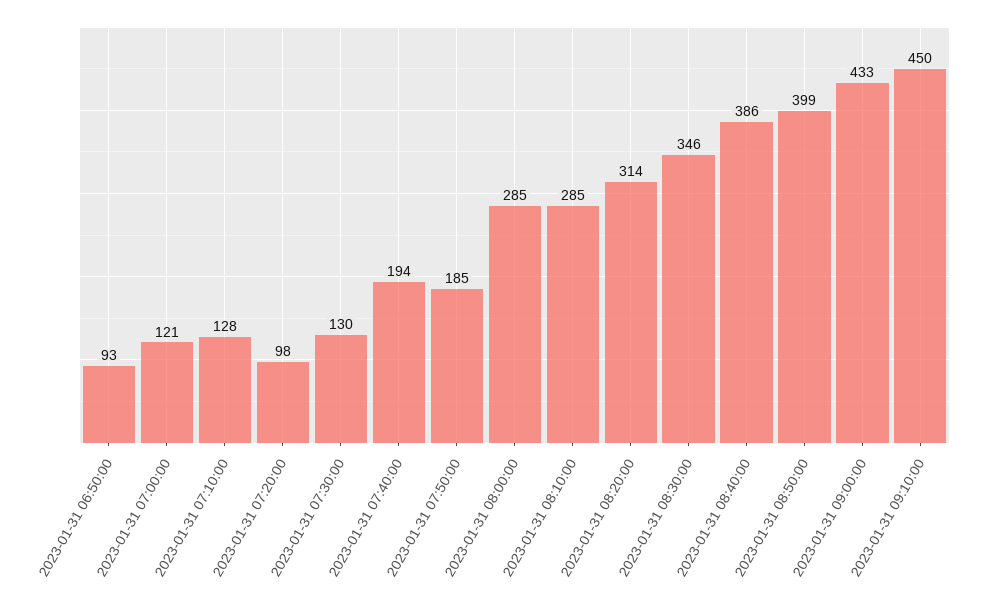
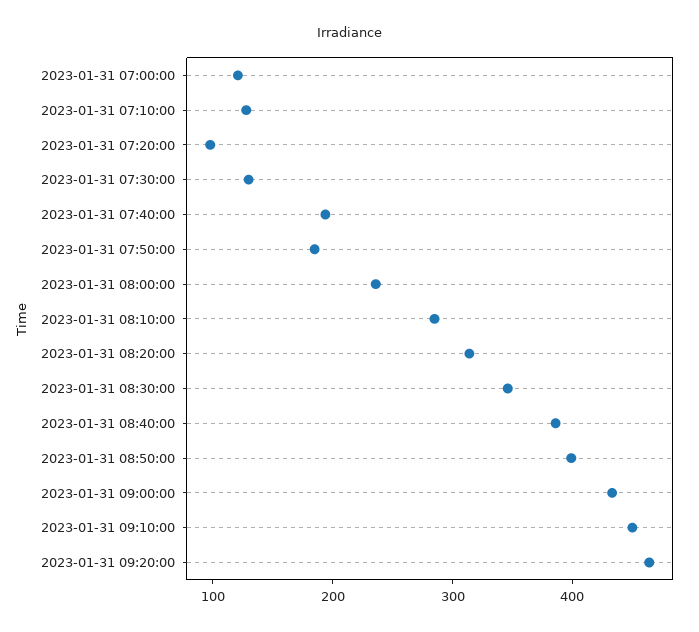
2023-01-31 06:50:00: 93 -> none
2023-01-31 08:00:00: 285 -> 240
2023-01-31 09:20:00: none -> 460

